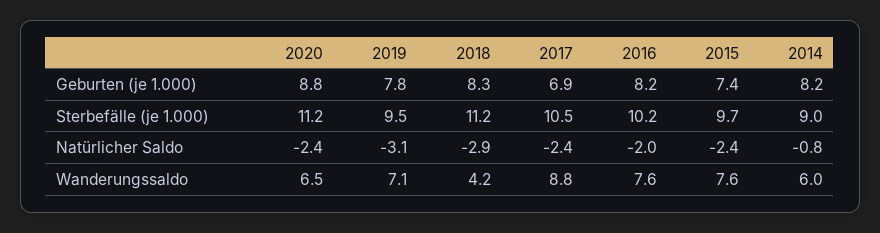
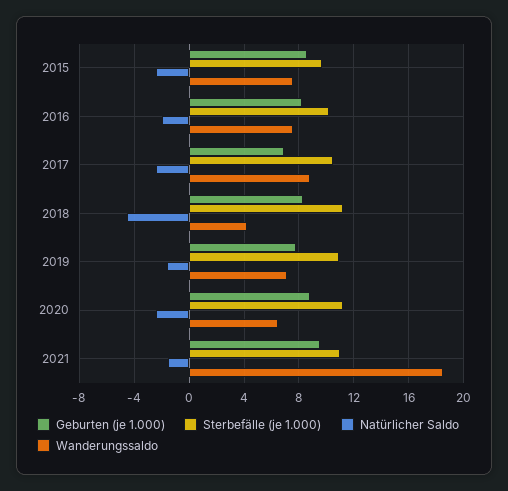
Geburten (je 1.000), 2015: 7.4 -> 8.5
Geburten (je 1.000), 2014: 8.2 -> none
Sterbefälle (je 1.000), 2019: 9.5 -> 11
Sterbefälle (je 1.000), 2014: 9 -> none
Natürlicher Saldo, 2019: -3.1 -> -1.5
Natürlicher Saldo, 2018: -2.9 -> -4.5
Natürlicher Saldo, 2014: -0.8 -> none
Wanderungssaldo, 2014: 6 -> none
Geburten (je 1.000), 2021: none -> 9.5
Sterbefälle (je 1.000), 2021: none -> 11
Natürlicher Saldo, 2021: none -> -1.5
Wanderungssaldo, 2021: none -> 18.5

